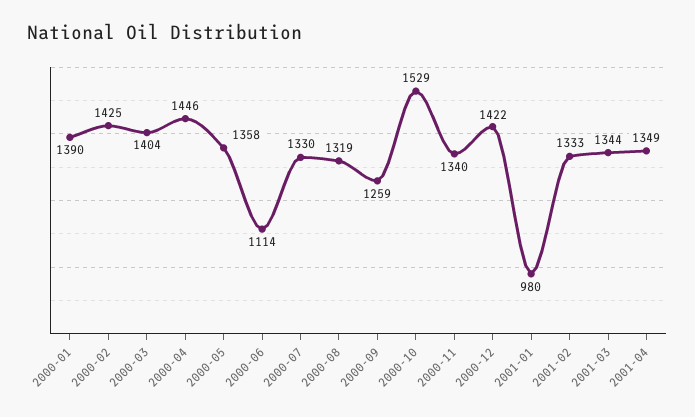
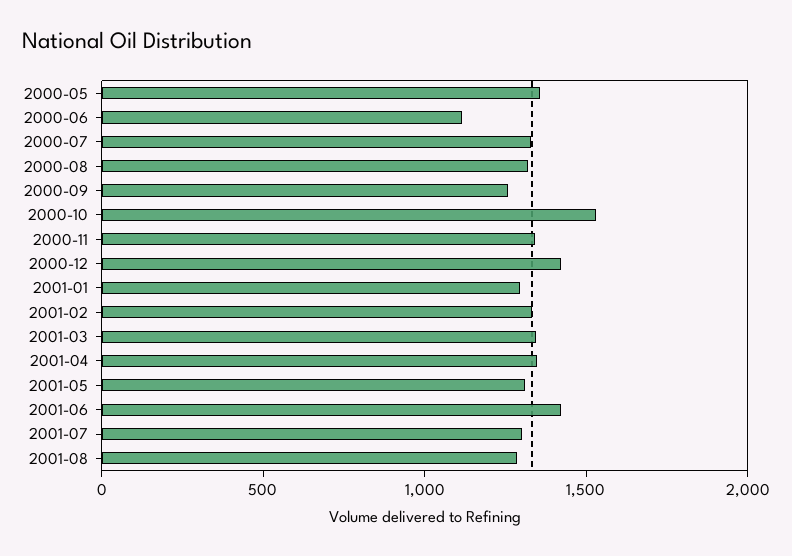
2000-01: 1390 -> none
2000-02: 1425 -> none
2000-03: 1404 -> none
2000-04: 1446 -> none
2001-01: 980 -> 1300
2001-05: none -> 1300
2001-06: none -> 1400
2001-07: none -> 1300
2001-08: none -> 1300

